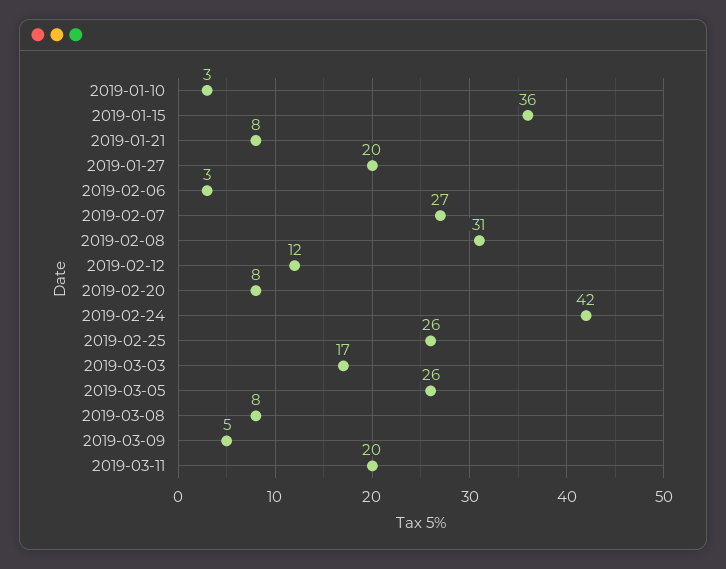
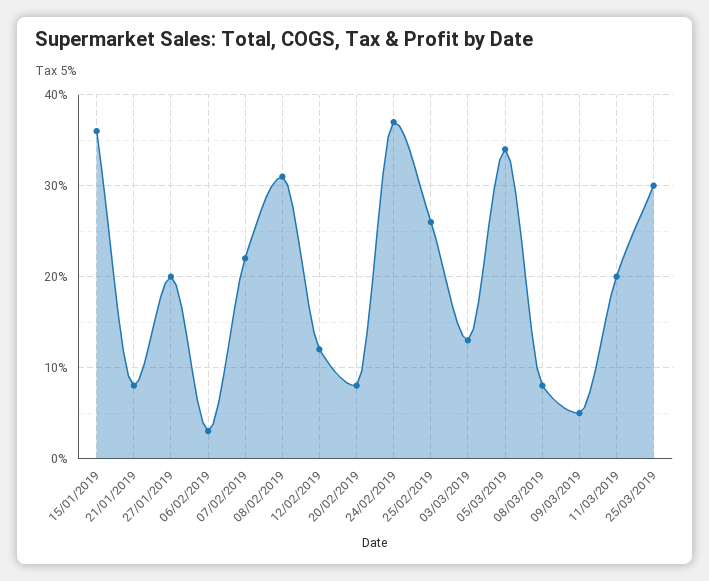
2019-01-10: 3 -> none
2019-02-07: 27 -> 22
2019-02-24: 42 -> 37
2019-03-03: 17 -> 13
2019-03-05: 26 -> 34
25/03/2019: none -> 30

